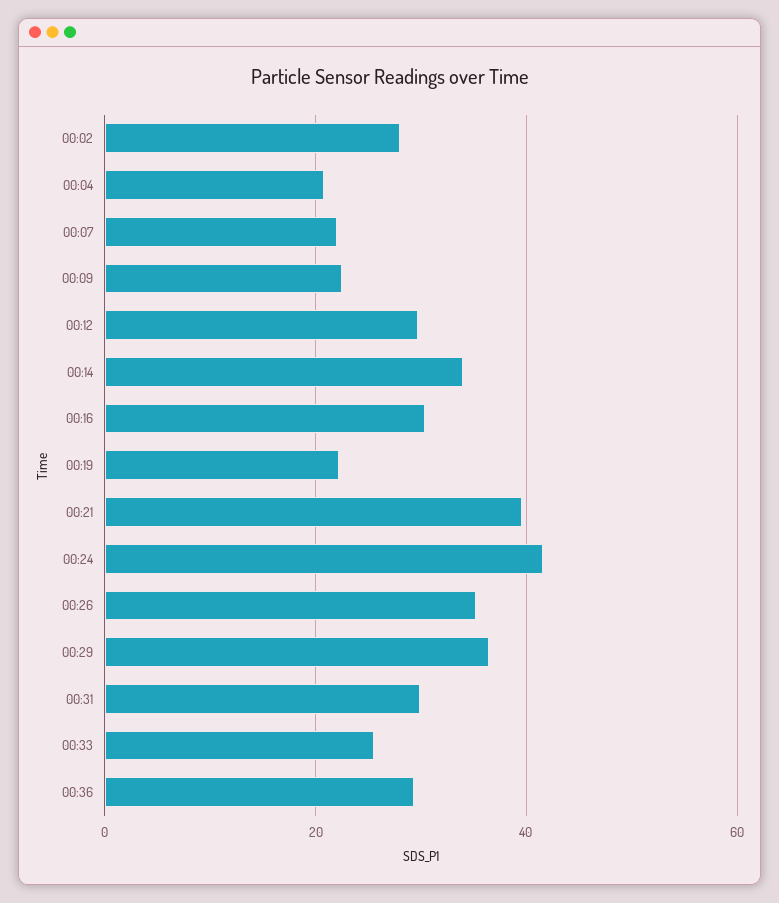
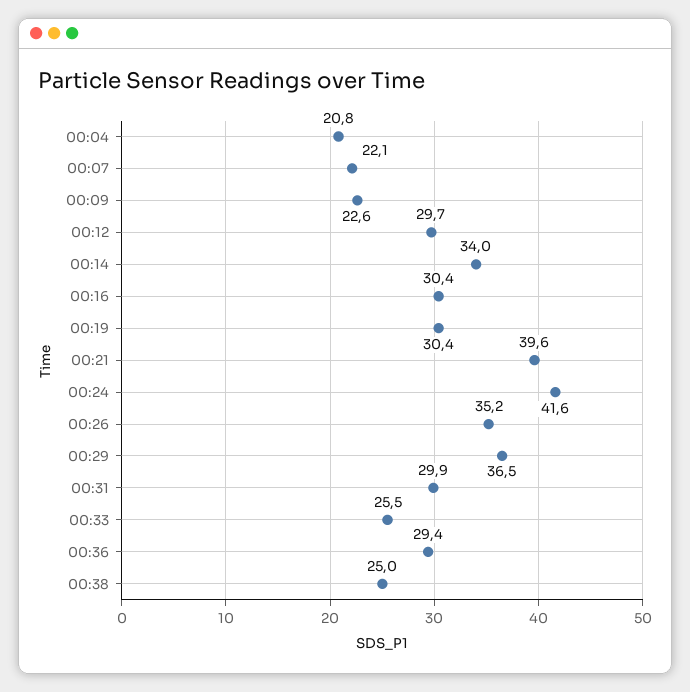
00:02: 28 -> none
00:19: 22 -> 30.4
00:38: none -> 25

